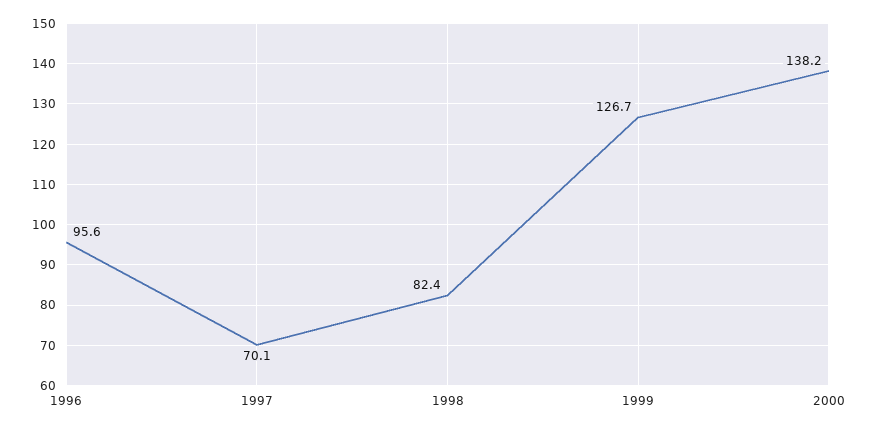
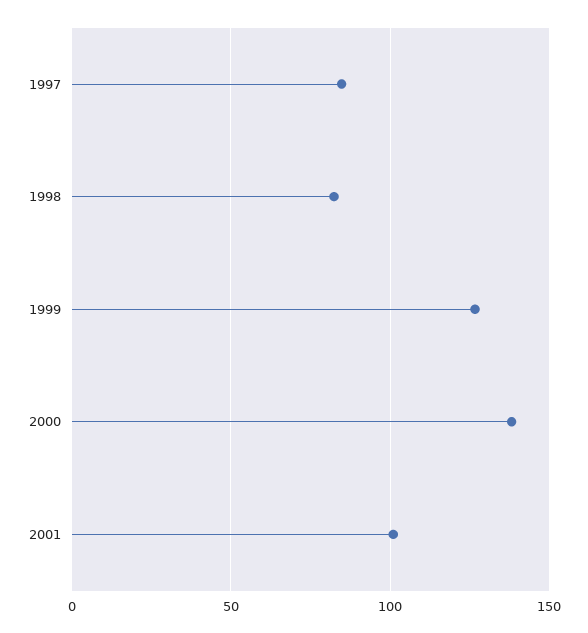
1996: 95.6 -> none
1997: 70.1 -> 85
2001: none -> 100

